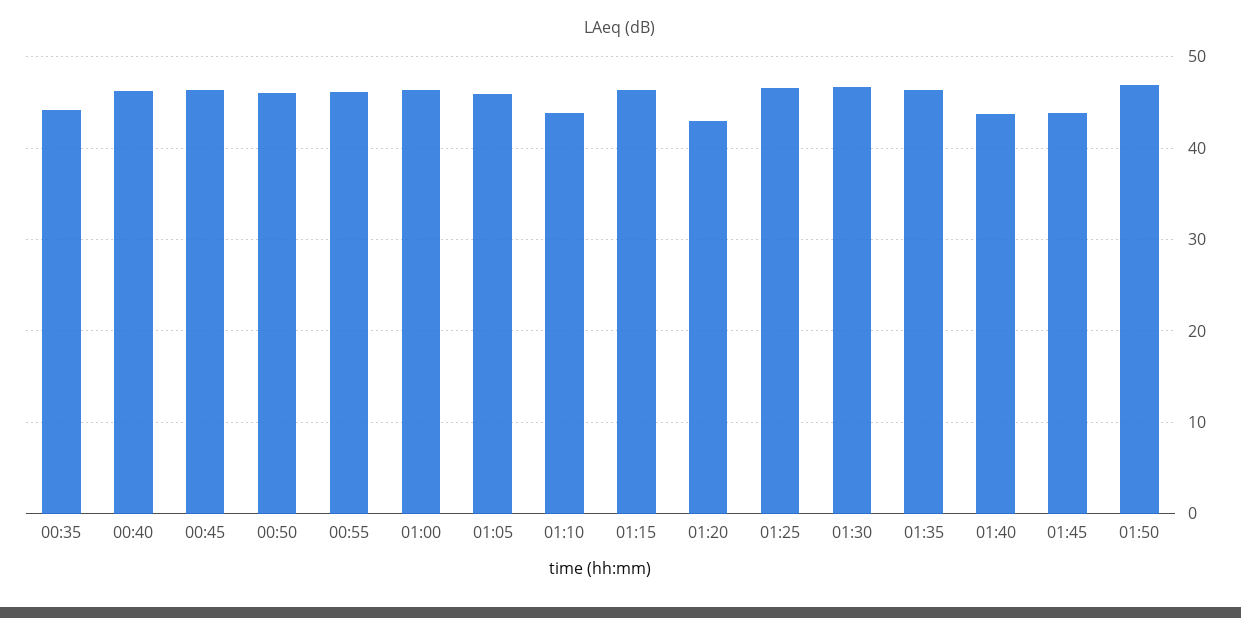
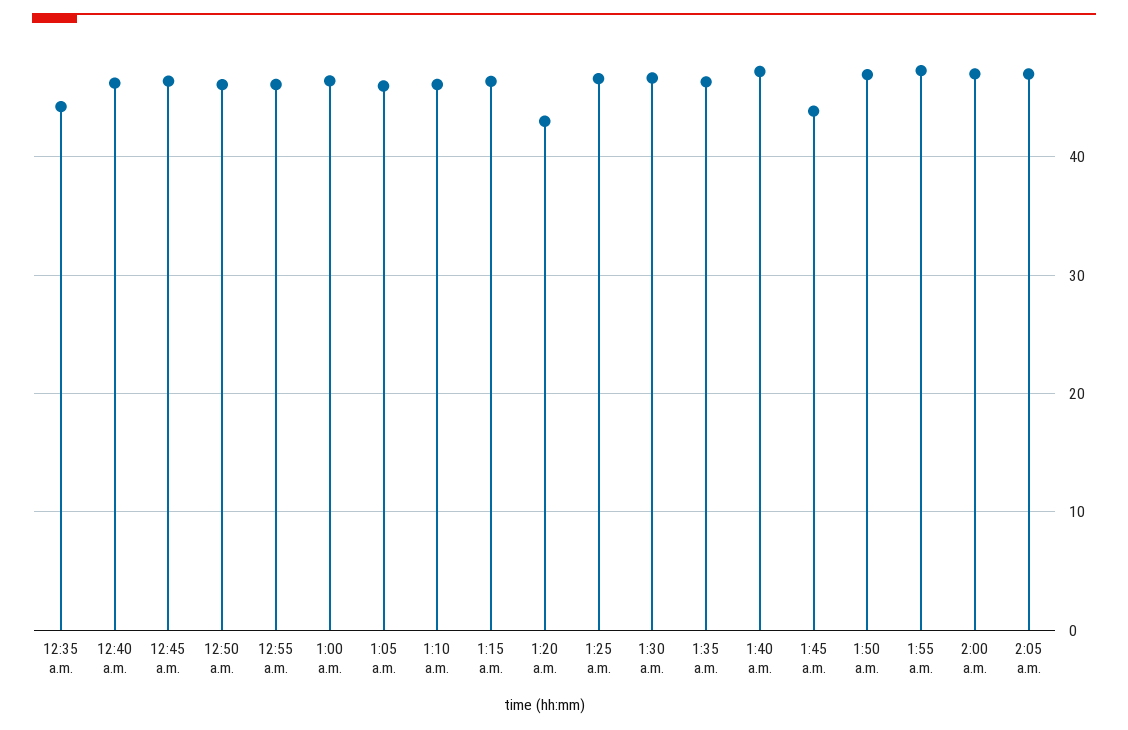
01:10: 44 -> 46
01:40: 44 -> 47
1:55 a.m.: none -> 47
2:00 a.m.: none -> 47
2:05 a.m.: none -> 47

